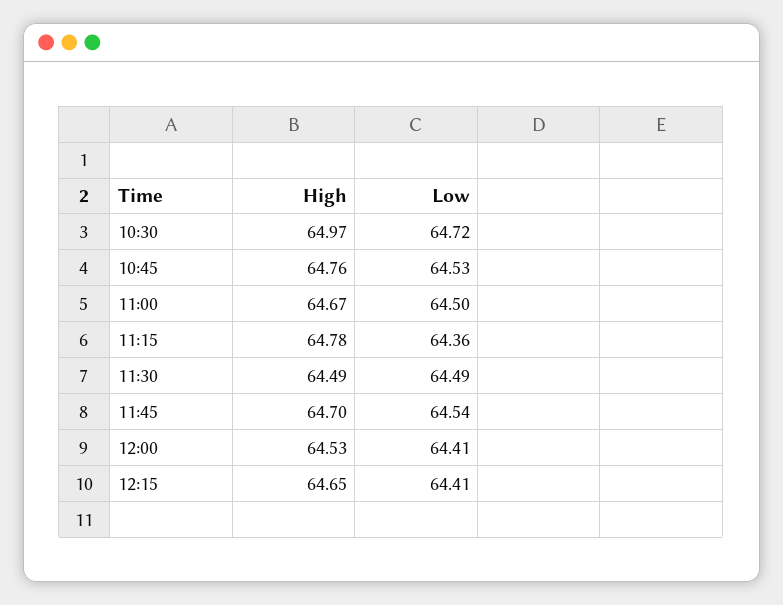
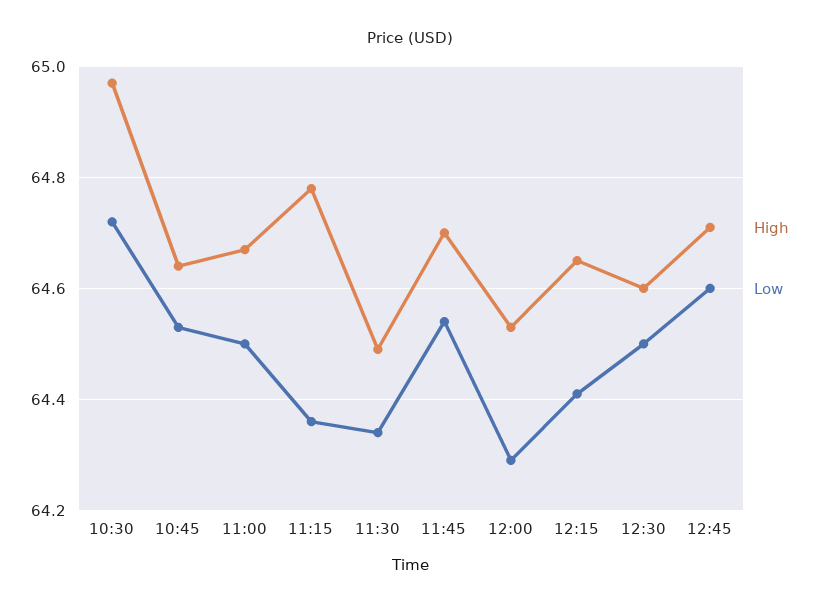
High, 10:45: 64.76 -> 64.65
Low, 11:30: 64.49 -> 64.35
Low, 12:00: 64.41 -> 64.3
High, 12:30: none -> 64.6
Low, 12:30: none -> 64.5
High, 12:45: none -> 64.7
Low, 12:45: none -> 64.6

